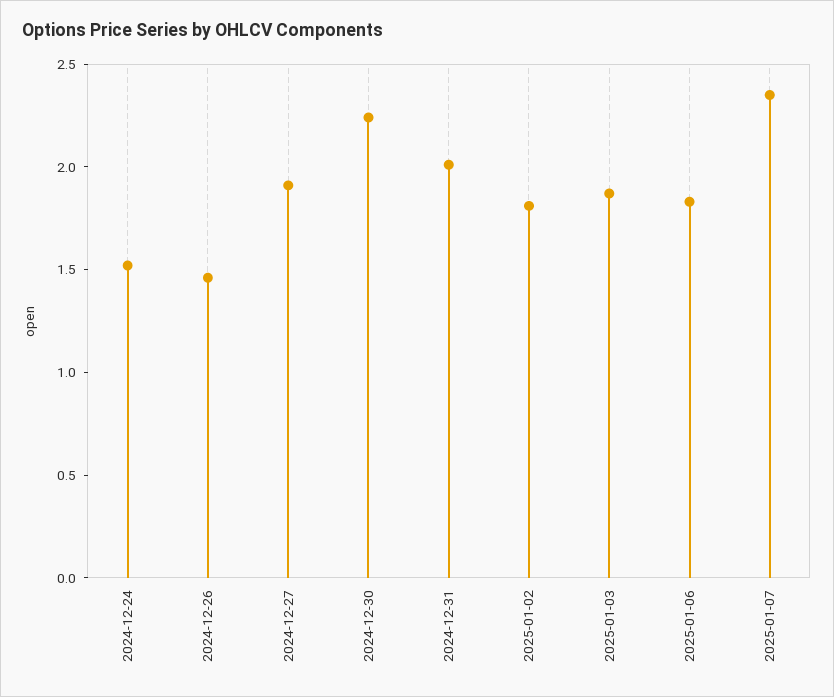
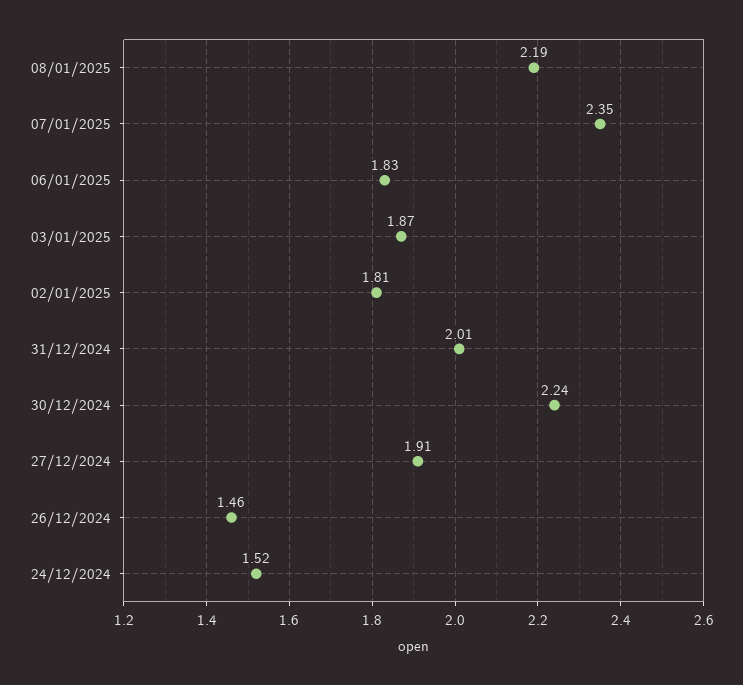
08/01/2025: none -> 2.19

